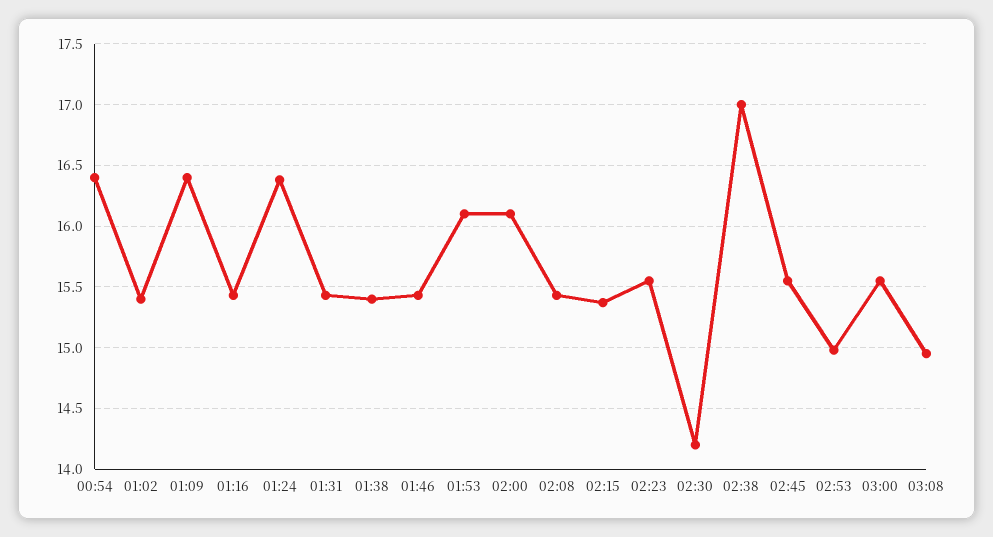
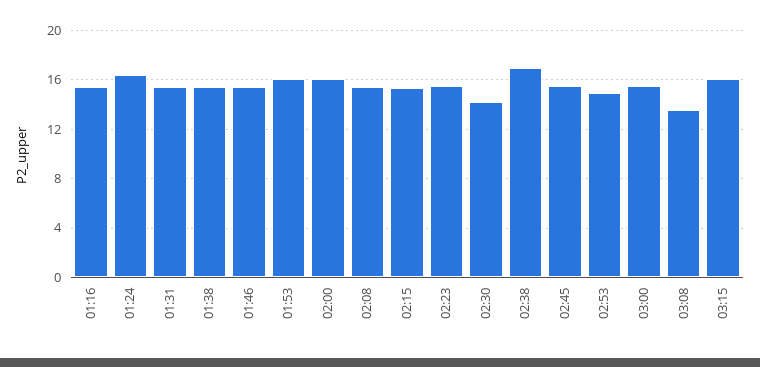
00:54: 16.4 -> none
01:02: 15.4 -> none
01:09: 16.4 -> none
03:08: 14.95 -> 13.5
03:15: none -> 16

